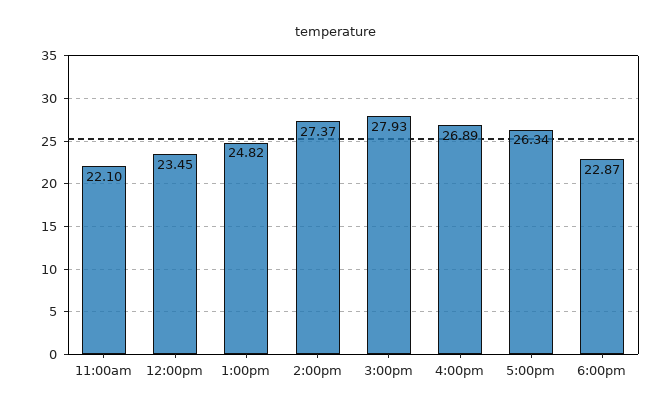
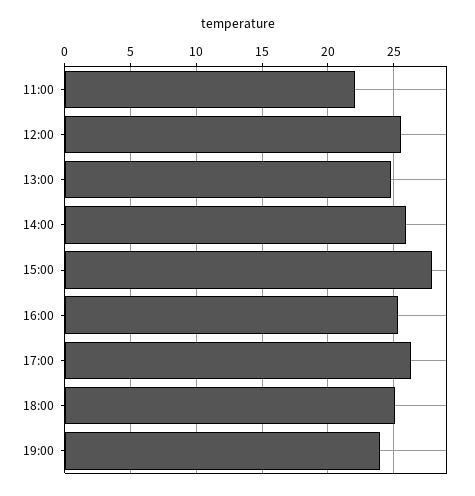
12:00pm: 23.45 -> 25.5
2:00pm: 27.37 -> 26
4:00pm: 26.89 -> 25.5
6:00pm: 22.87 -> 25
19:00: none -> 24

